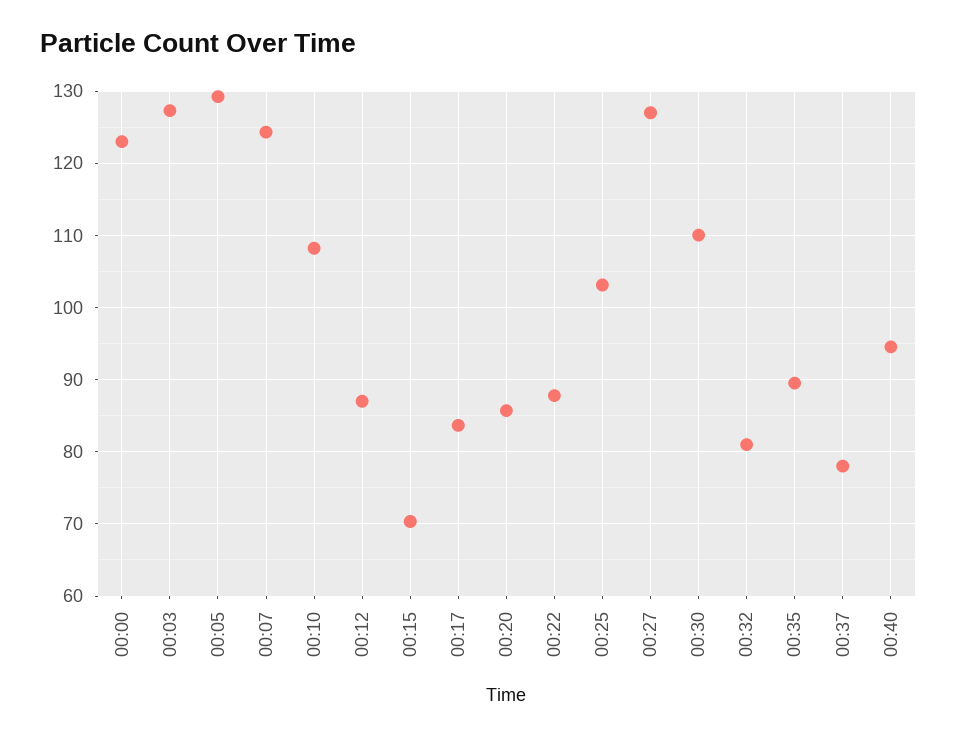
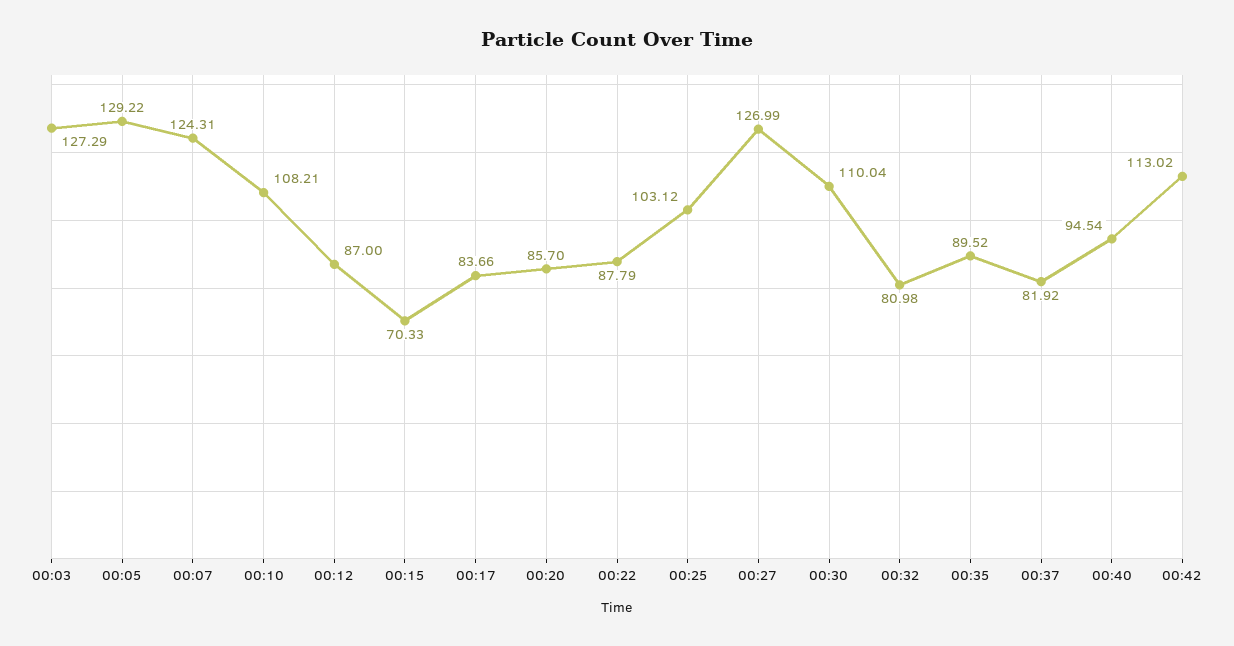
00:00: 123 -> none
00:37: 78 -> 81.92
00:42: none -> 113.02

